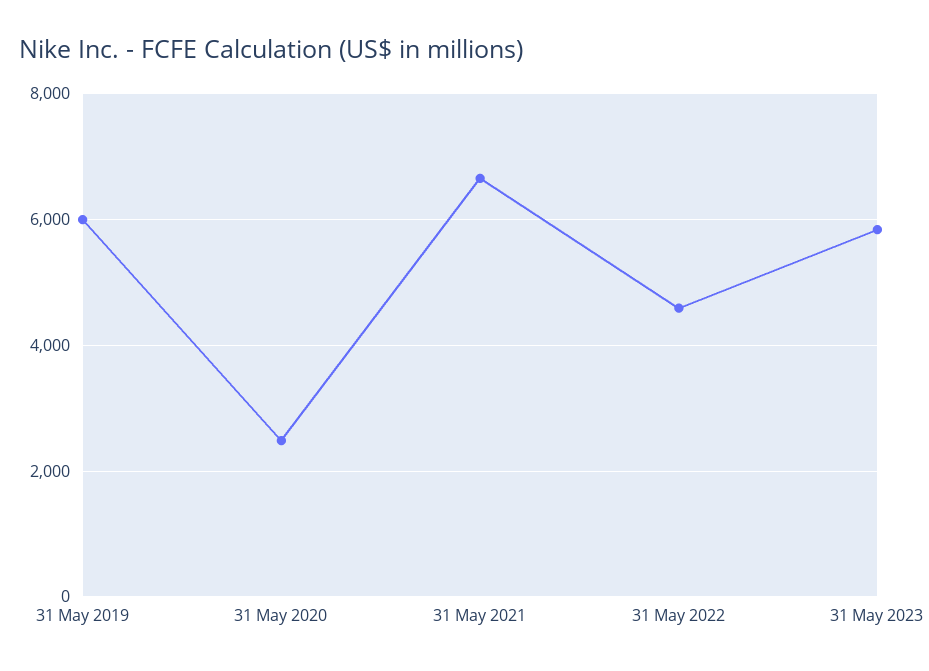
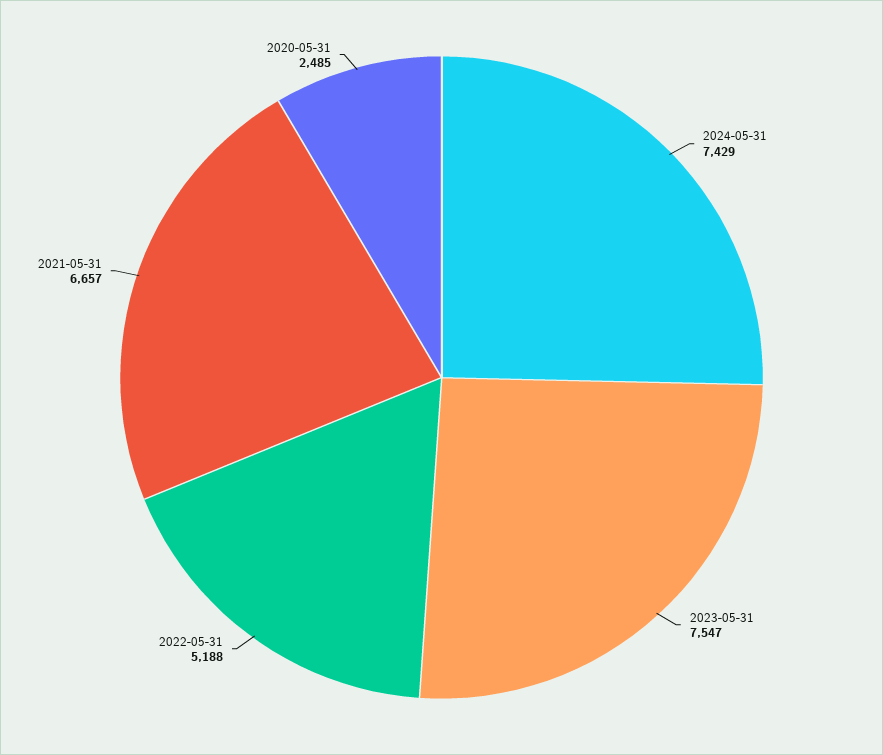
31 May 2019: 6000 -> none
31 May 2022: 4600 -> 5188
31 May 2023: 5800 -> 7547
2024-05-31: none -> 7429

